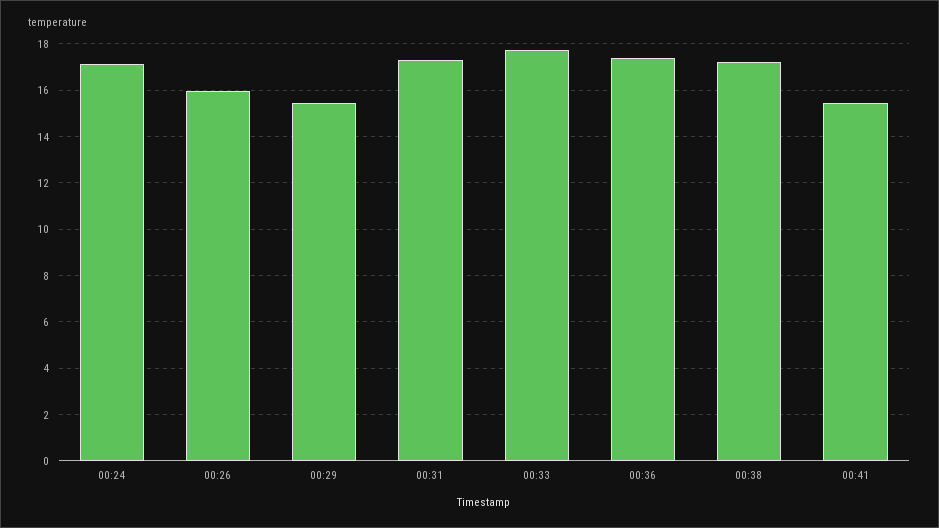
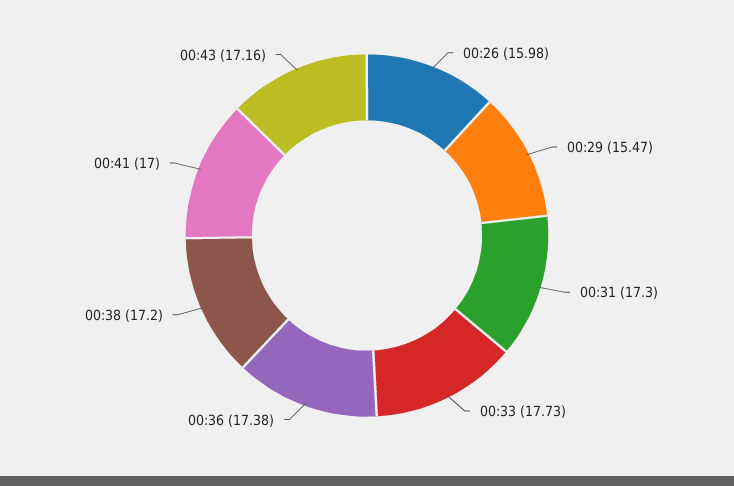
00:24: 17 -> none
00:41: 15.5 -> 17
00:43: none -> 17.16

